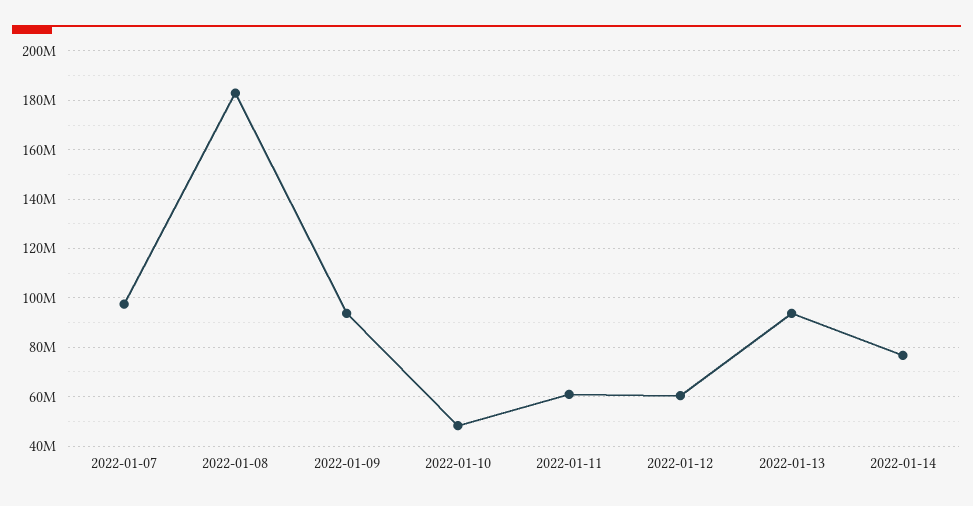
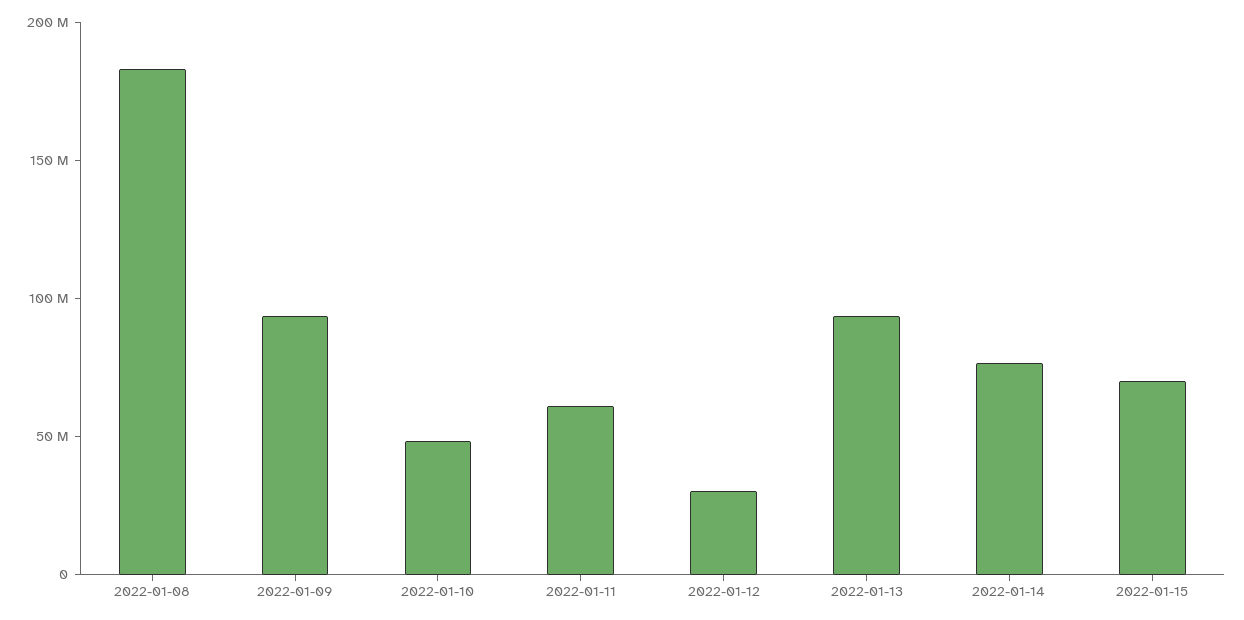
2022-01-07: 97500000 -> none
2022-01-12: 60000000 -> 30000000
2022-01-15: none -> 70000000

